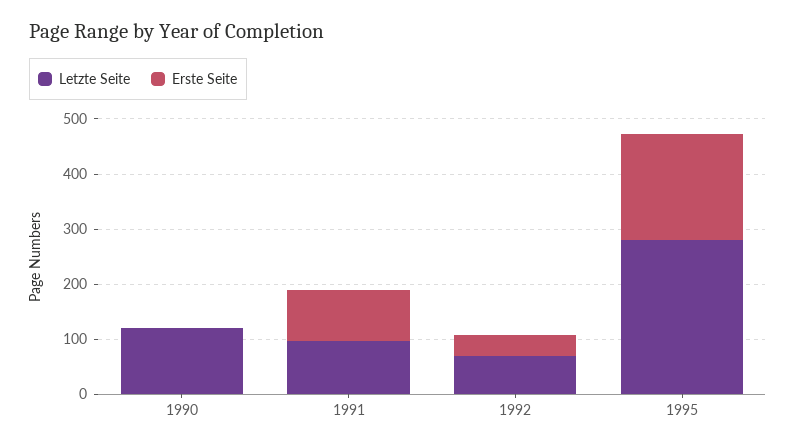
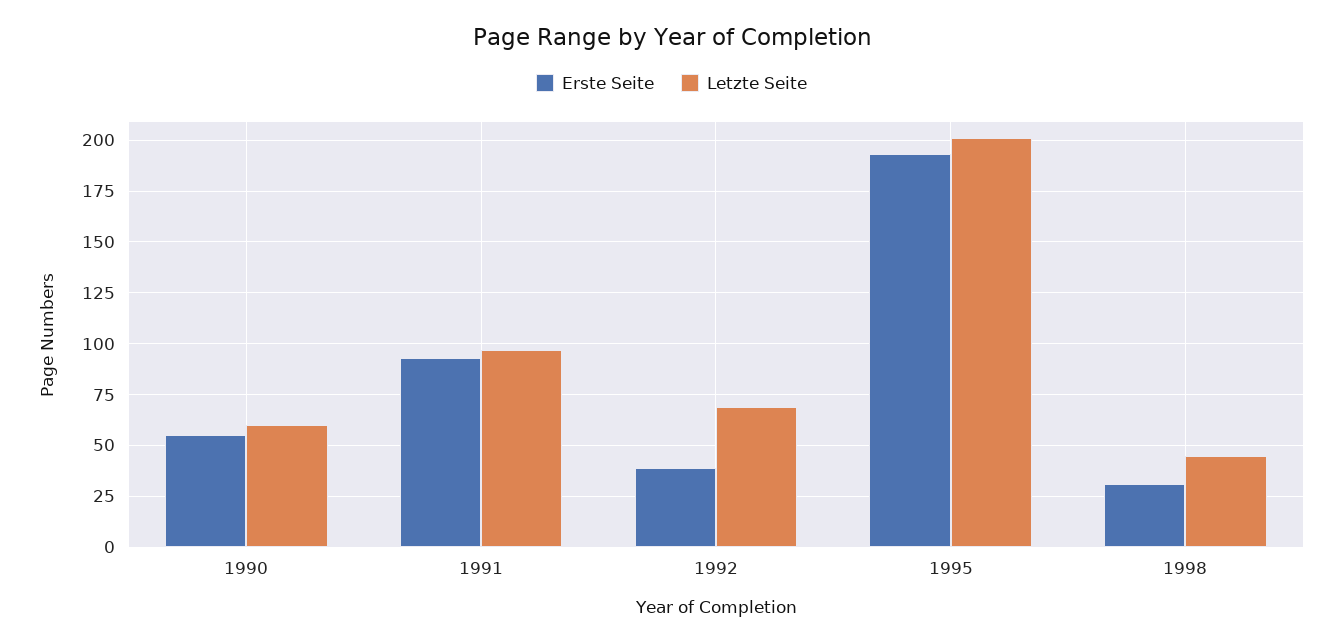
Letzte Seite, 1990: 120 -> 60
Erste Seite, 1990: 0 -> 55
Letzte Seite, 1995: 280 -> 200
Erste Seite, 1998: none -> 30
Letzte Seite, 1998: none -> 45

